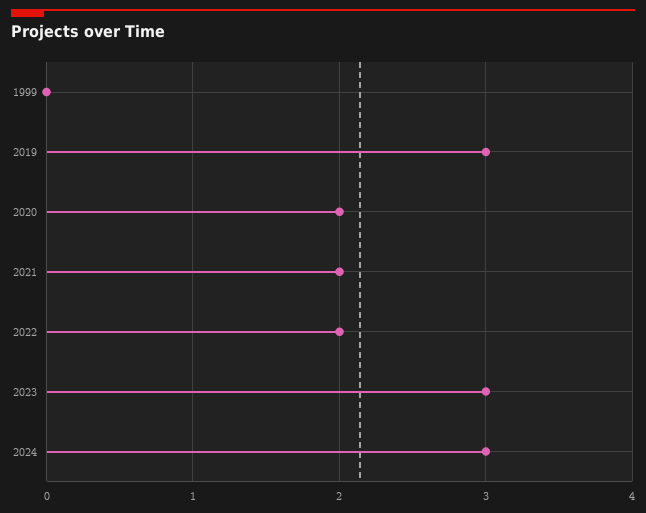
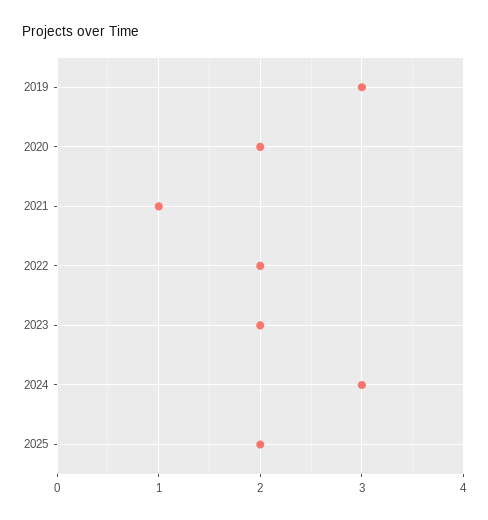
1999: 0 -> none
2021: 2 -> 1
2023: 3 -> 2
2025: none -> 2

